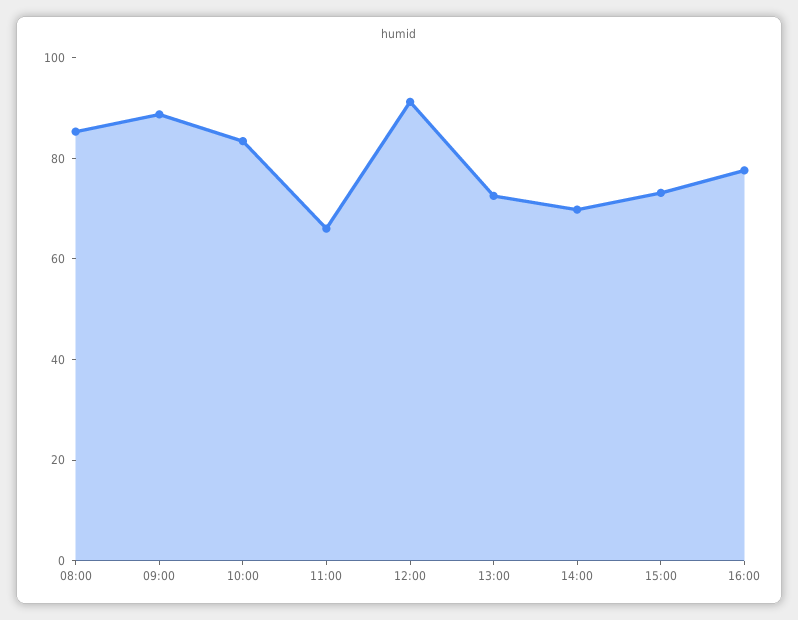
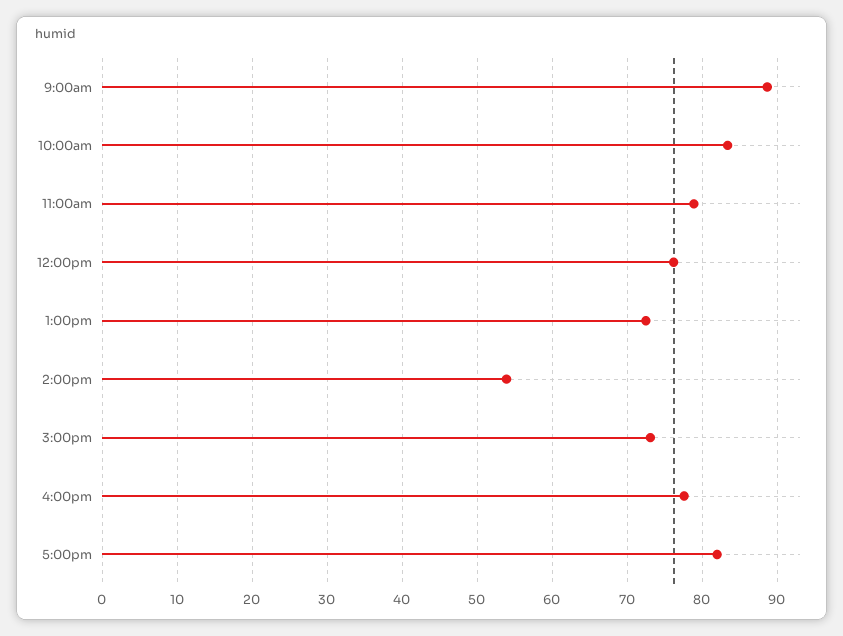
08:00: 85 -> none
11:00: 65 -> 79
12:00: 90 -> 76
14:00: 70 -> 54
5:00pm: none -> 82

